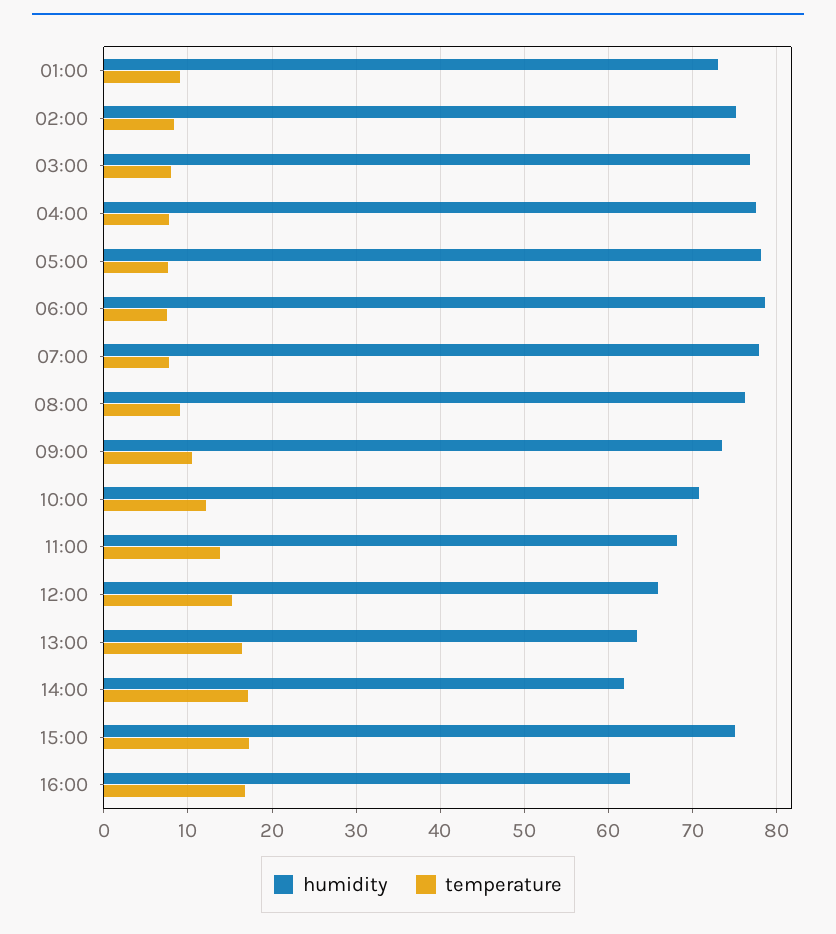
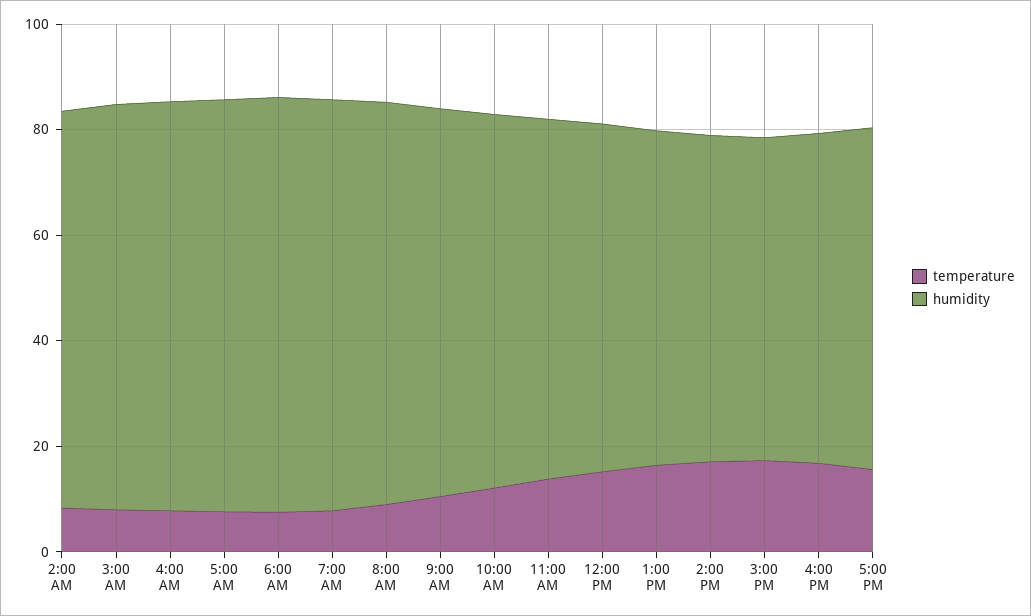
humidity, 01:00: 73 -> none
temperature, 01:00: 9 -> none
humidity, 15:00: 75 -> 60
temperature, 5:00 PM: none -> 15
humidity, 5:00 PM: none -> 65

